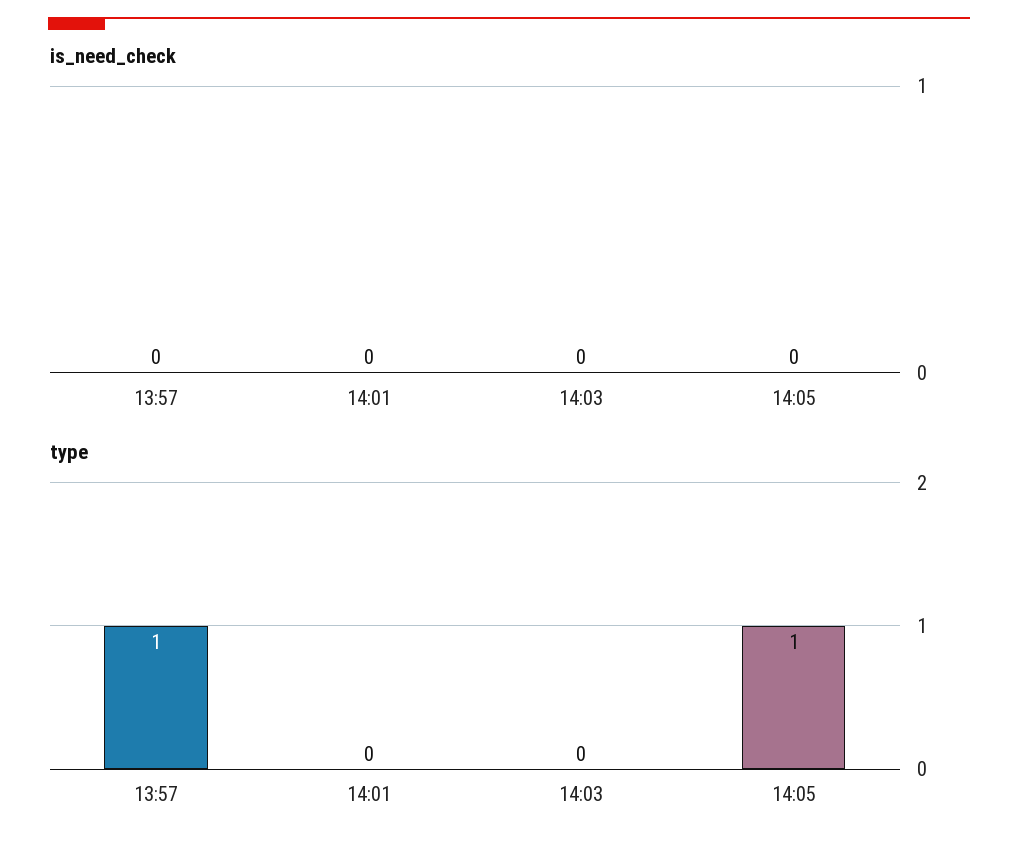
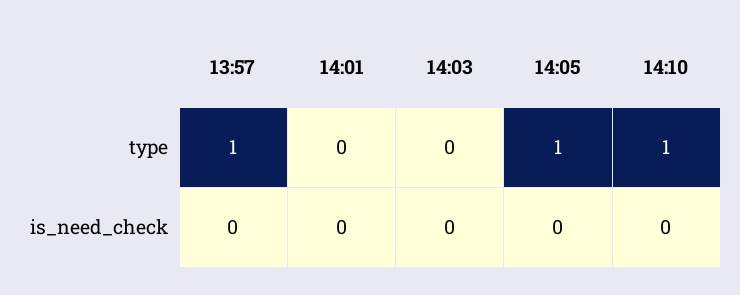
type, 14:10: none -> 1
is_need_check, 14:10: none -> 0

